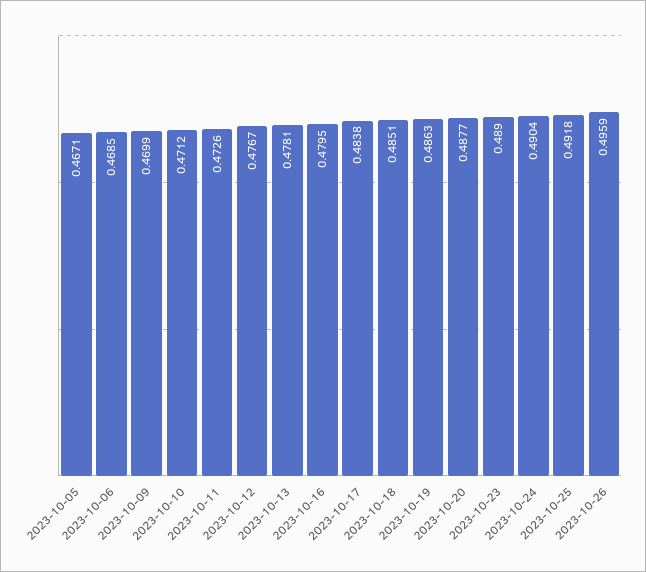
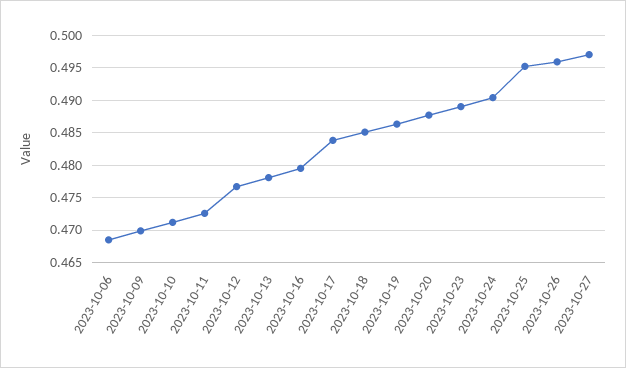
2023-10-05: 0.4671 -> none
2023-10-25: 0.4918 -> 0.495
2023-10-27: none -> 0.497

